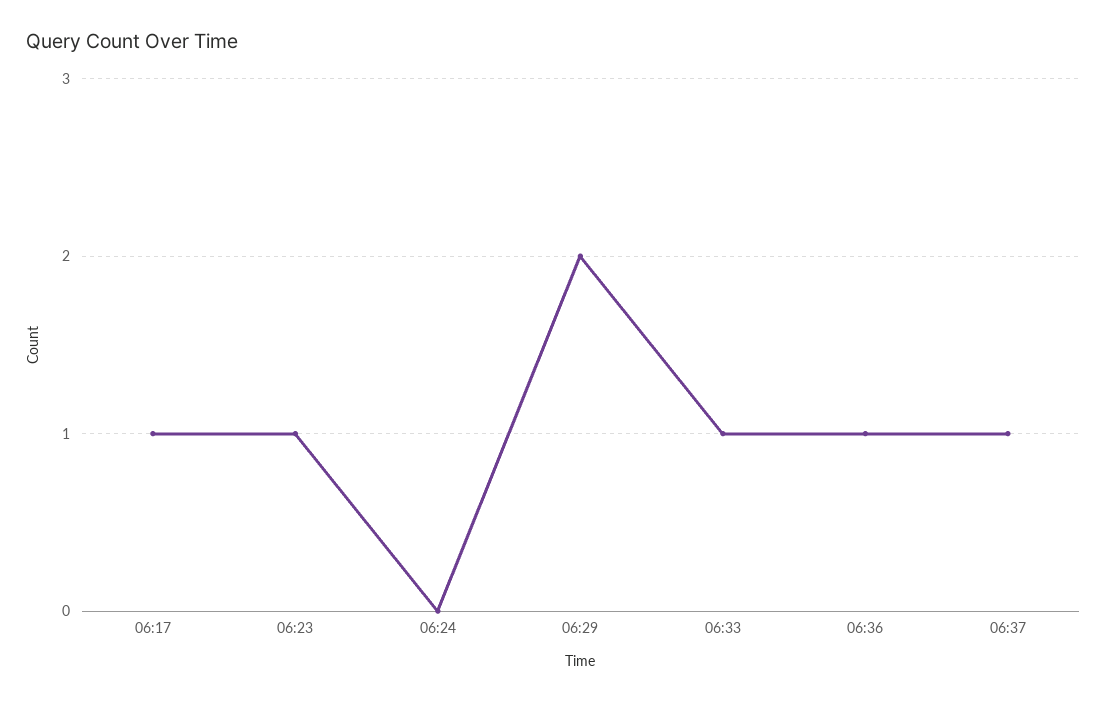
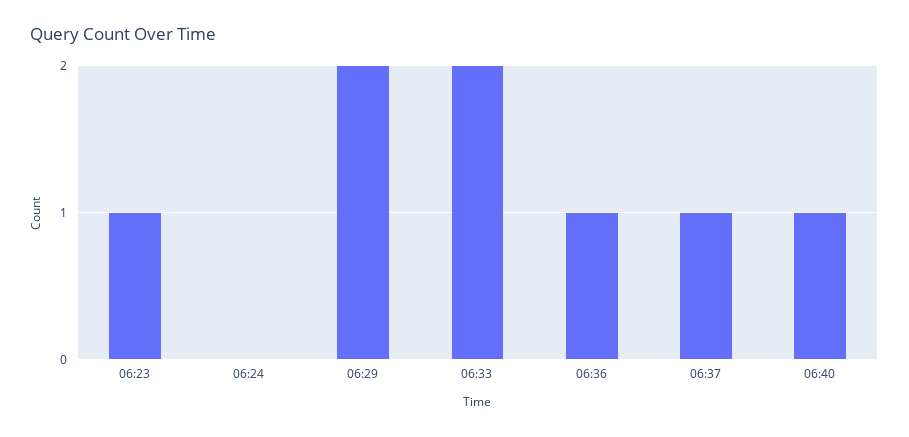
06:17: 1 -> none
06:33: 1 -> 2
06:40: none -> 1

